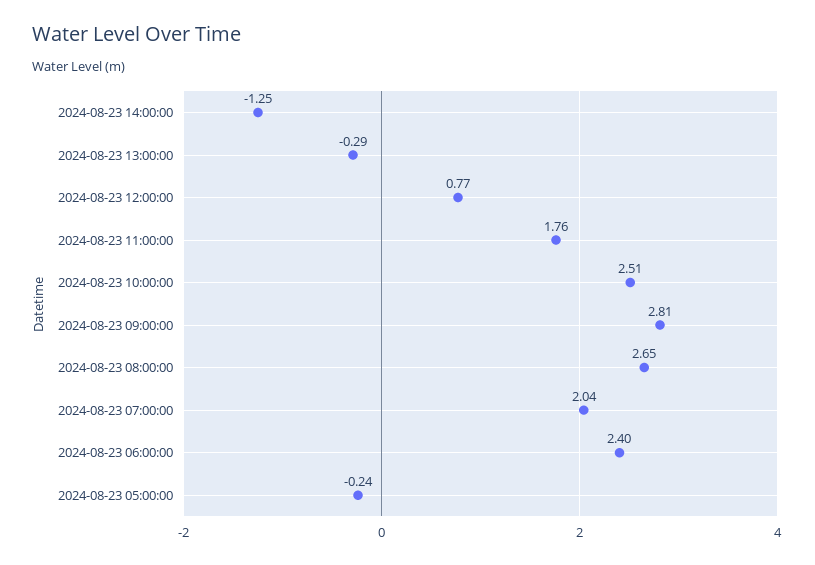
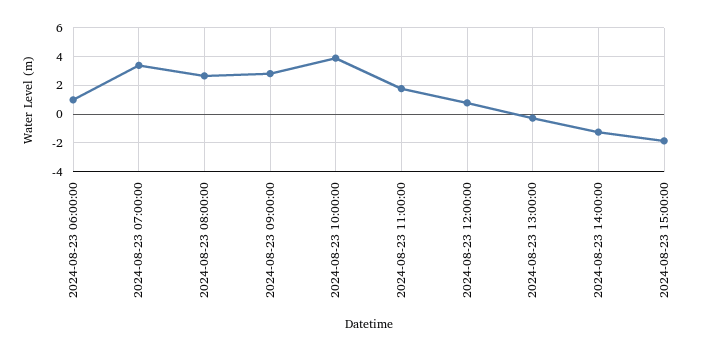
2024-08-23 10:00:00: 2.51 -> 4
2024-08-23 07:00:00: 2.04 -> 3.5
2024-08-23 06:00:00: 2.4 -> 1
2024-08-23 05:00:00: -0.24 -> none
2024-08-23 15:00:00: none -> -2

